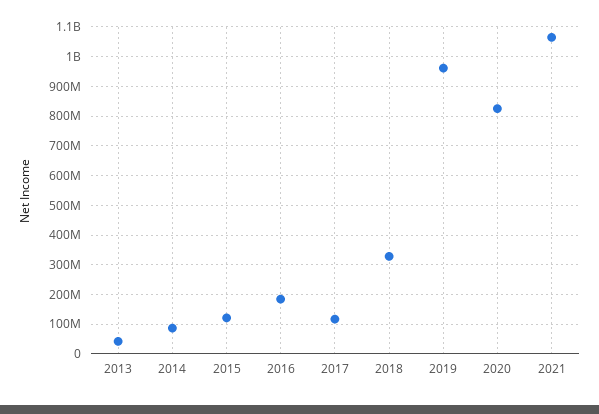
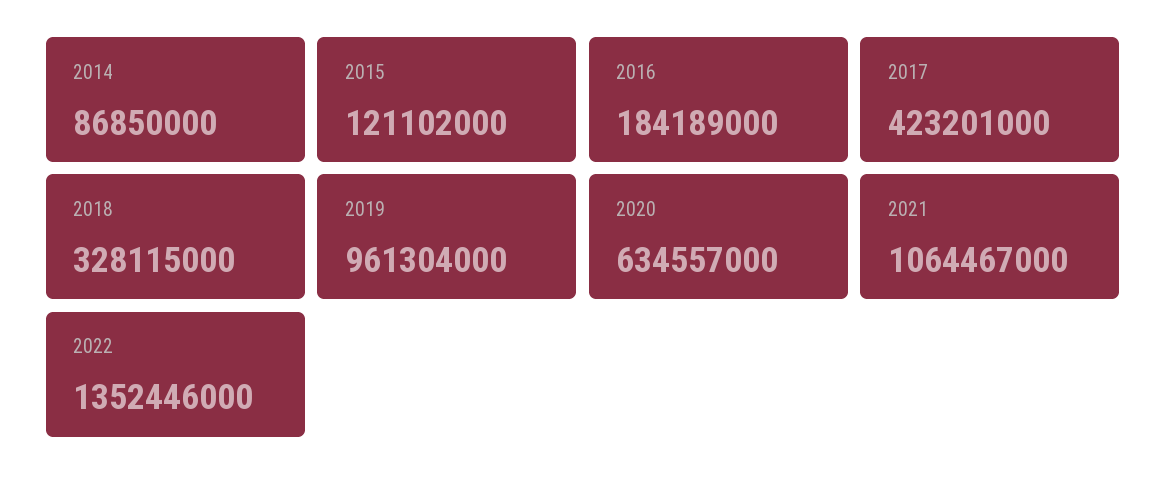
2013: 50000000 -> none
2017: 125000000 -> 423201000
2020: 825000000 -> 634557000
2022: none -> 1352446000

